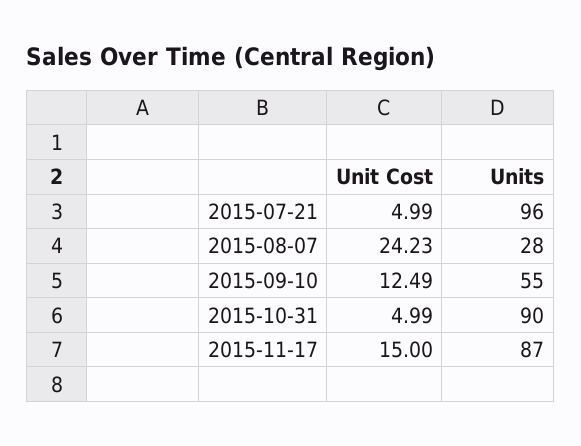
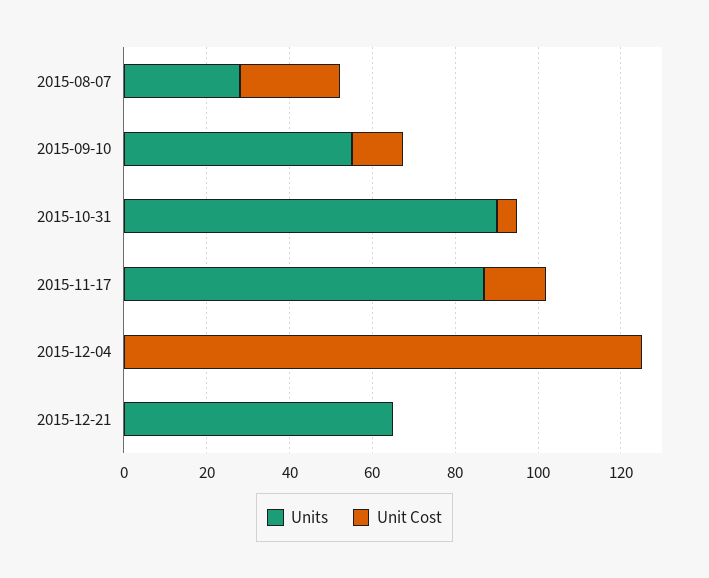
Unit Cost, 2015-07-21: 4.99 -> none
Units, 2015-07-21: 96 -> none
Units, 2015-12-04: none -> 0
Unit Cost, 2015-12-04: none -> 125
Units, 2015-12-21: none -> 65
Unit Cost, 2015-12-21: none -> 0

